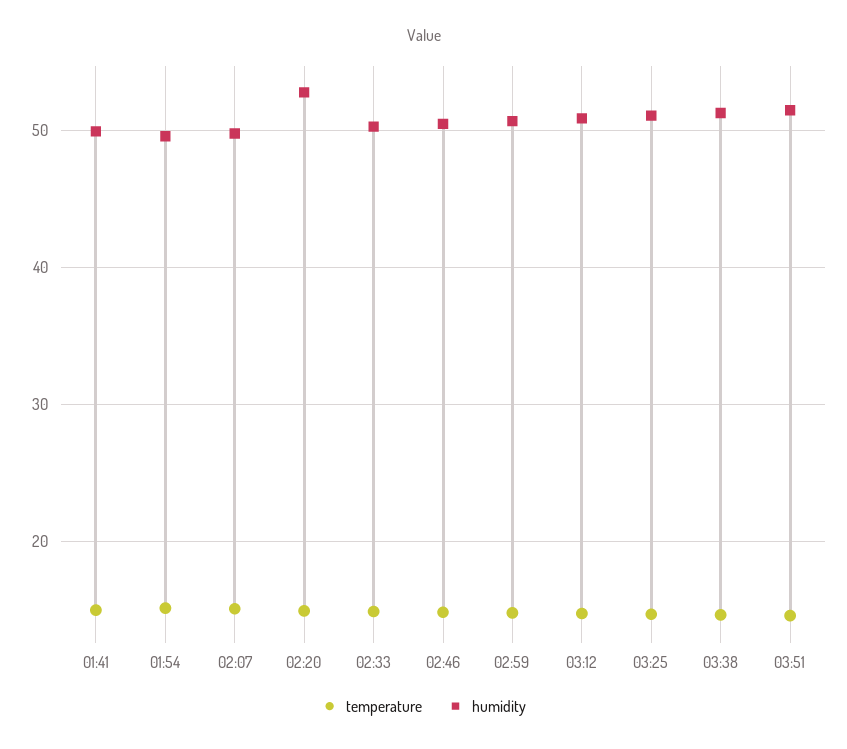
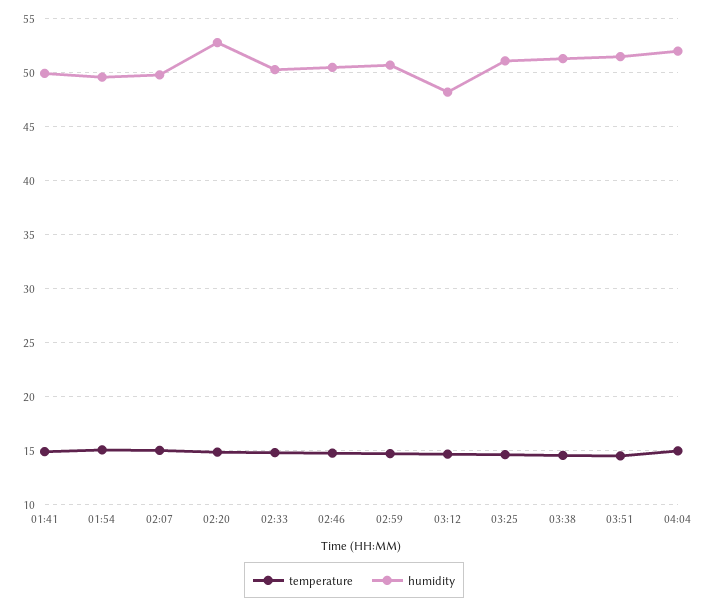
humidity, 03:12: 51 -> 48
temperature, 04:04: none -> 15
humidity, 04:04: none -> 52

